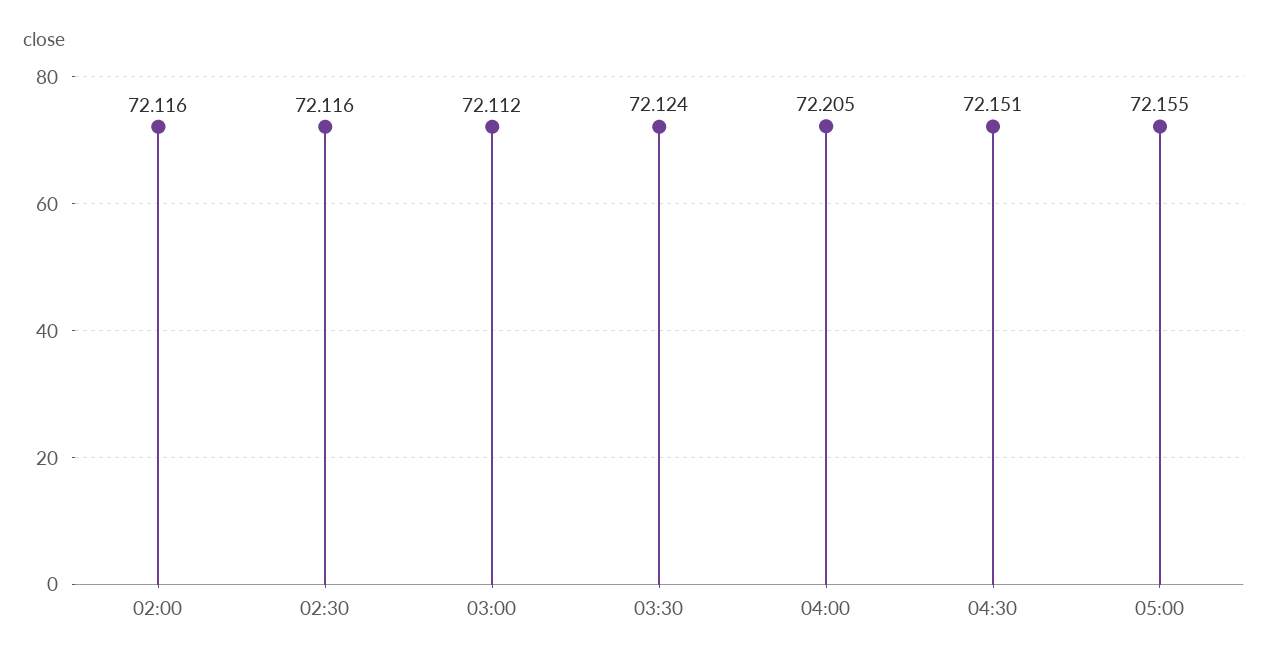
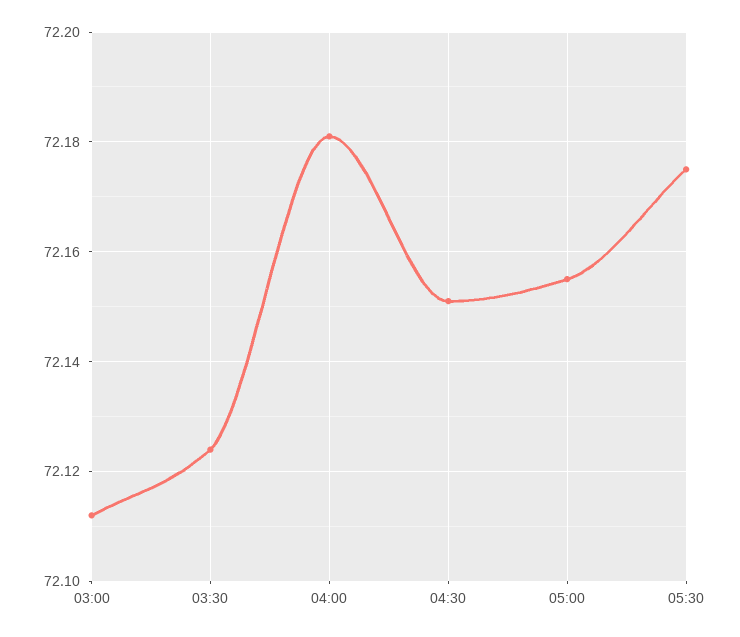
02:00: 72.116 -> none
02:30: 72.116 -> none
04:00: 72.205 -> 72.18
05:30: none -> 72.175

